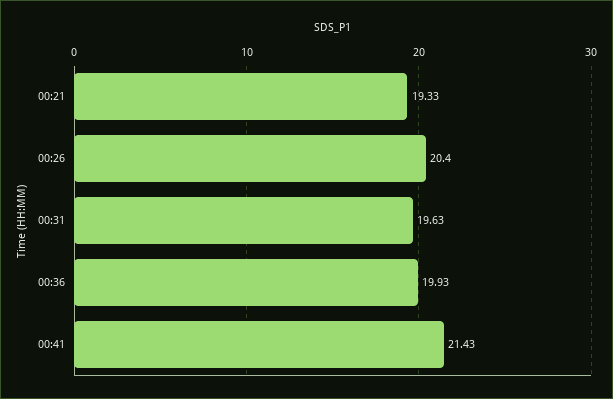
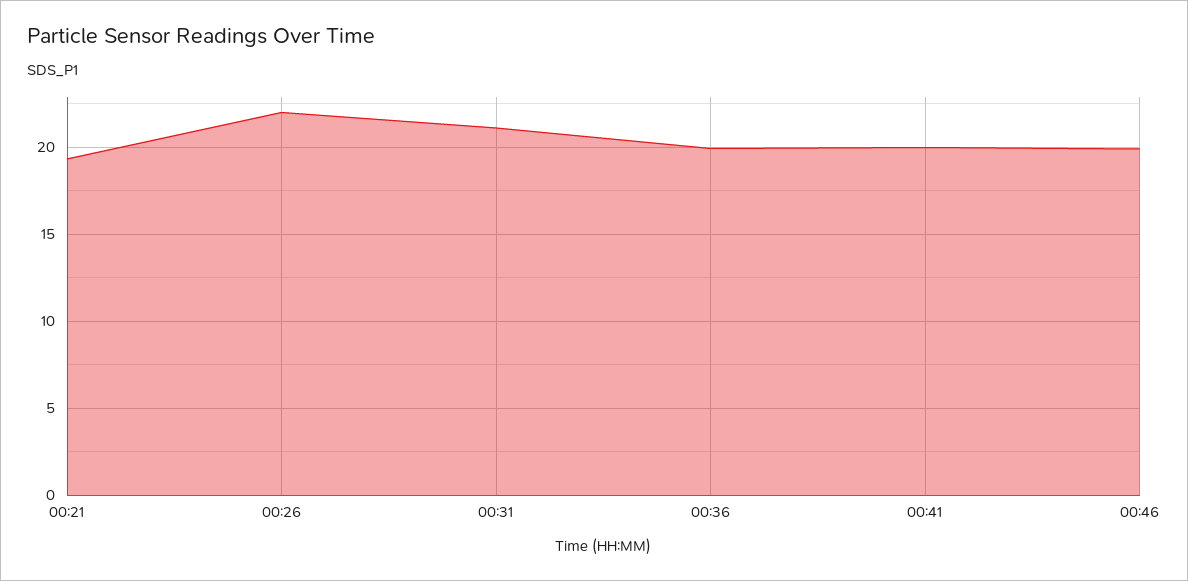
00:26: 20.4 -> 22
00:31: 19.63 -> 21
00:41: 21.43 -> 20
00:46: none -> 20

